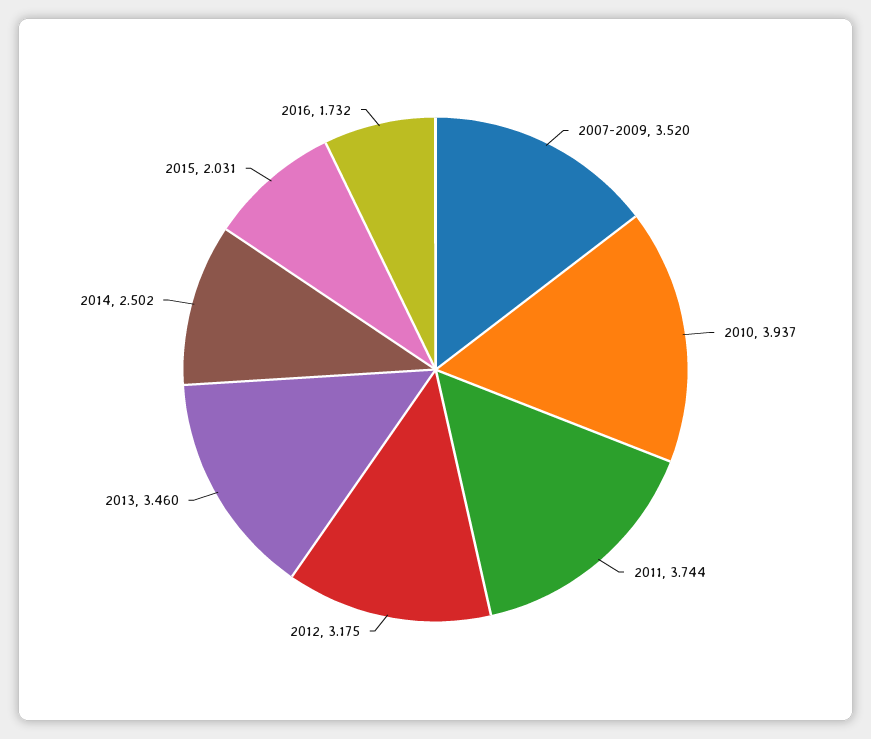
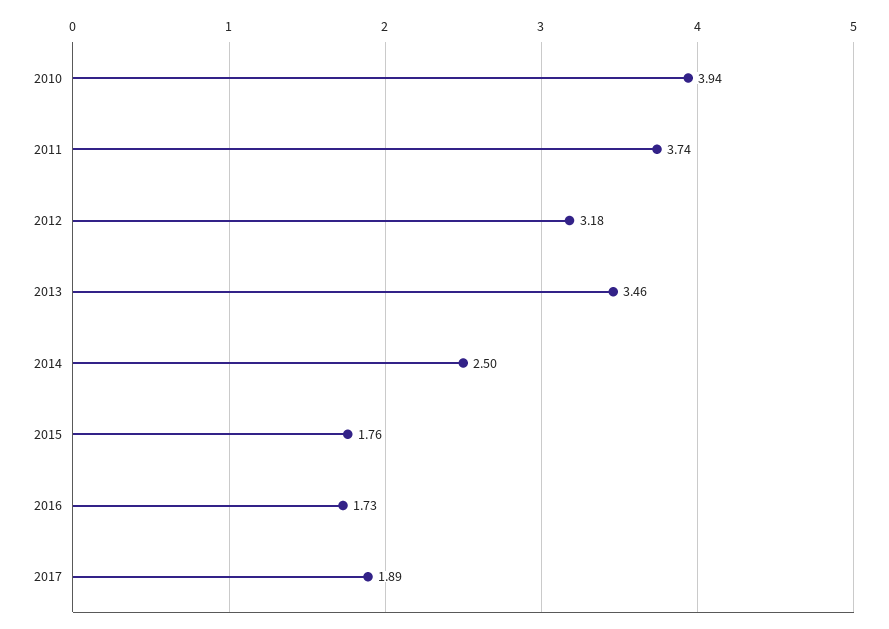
2007-2009: 3.52 -> none
2015: 2.031 -> 1.76
2017: none -> 1.89

